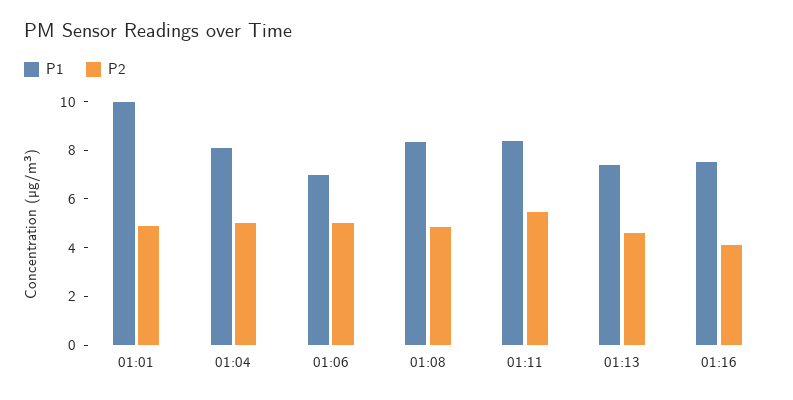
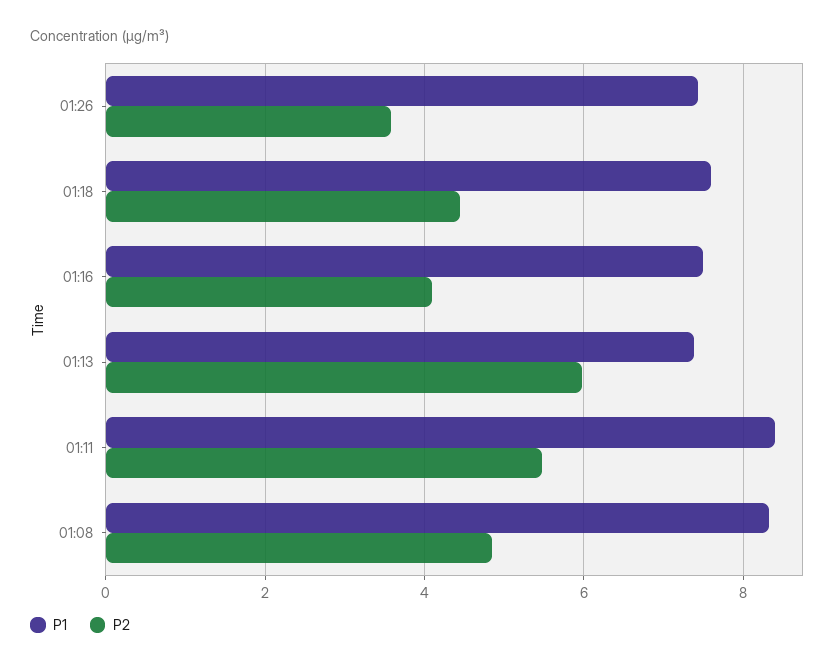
P1, 01:01: 10 -> none
P2, 01:01: 5 -> none
P1, 01:04: 8 -> none
P2, 01:04: 5 -> none
P1, 01:06: 7 -> none
P2, 01:06: 5 -> none
P2, 01:13: 4.5 -> 6
P1, 01:26: none -> 7.4
P2, 01:26: none -> 3.6
P1, 01:18: none -> 7.6
P2, 01:18: none -> 4.4

